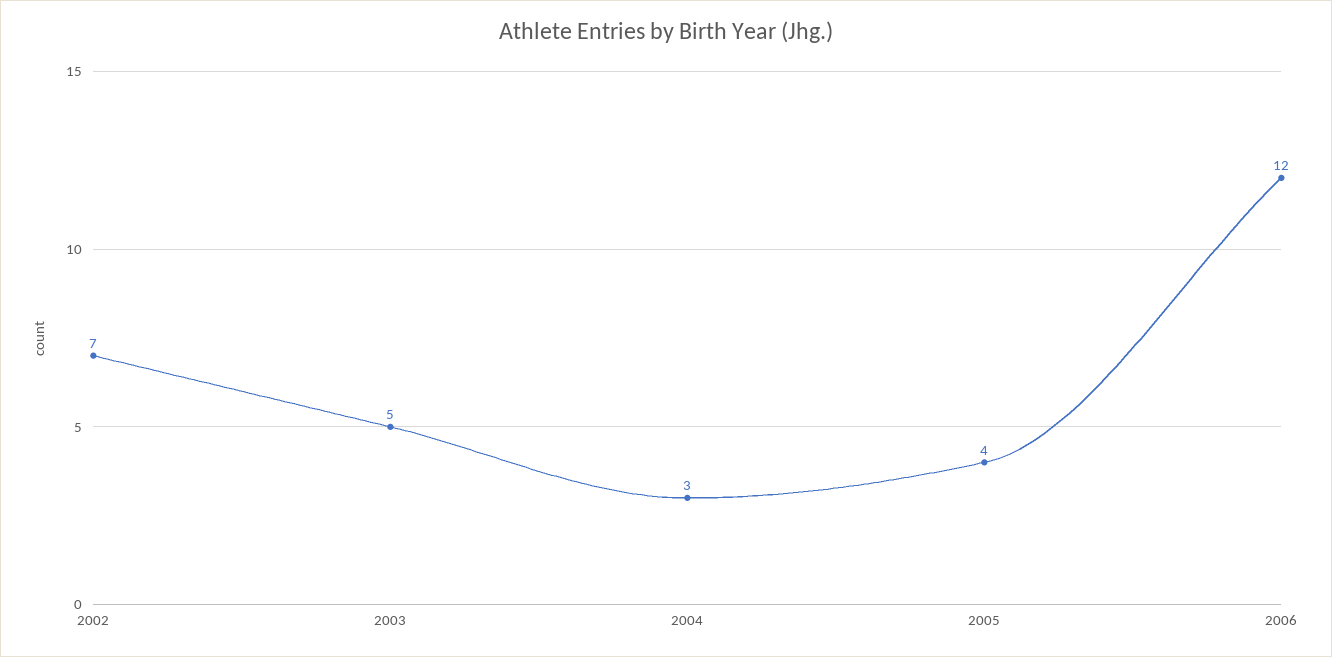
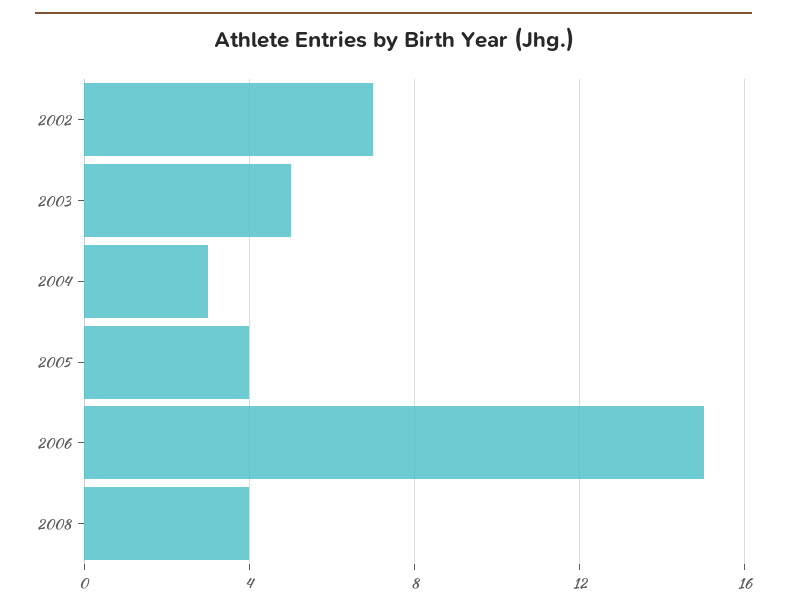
2006: 12 -> 15
2008: none -> 4

